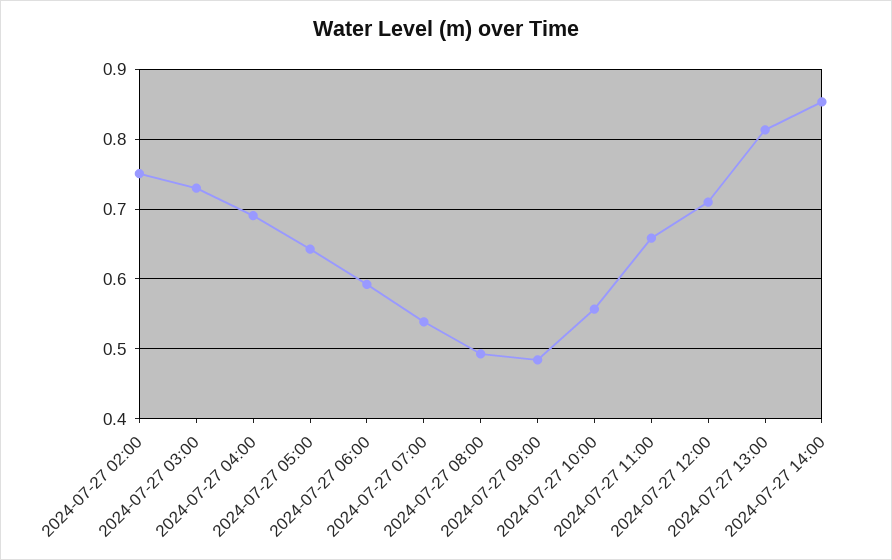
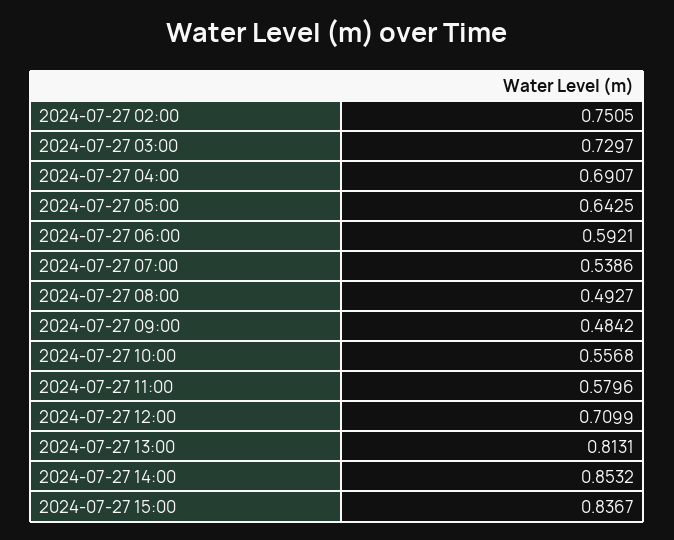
2024-07-27 11:00: 0.66 -> 0.5796
2024-07-27 15:00: none -> 0.8367

